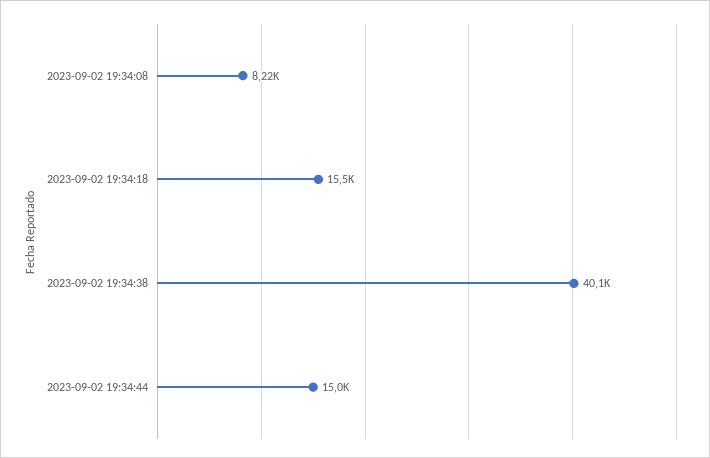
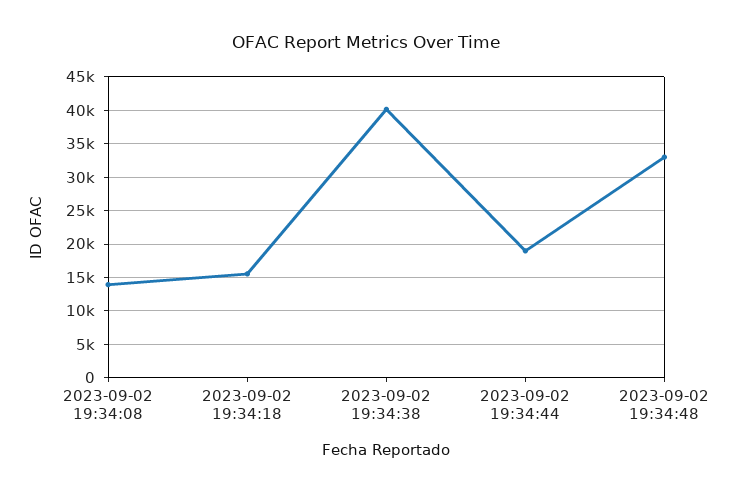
2023-09-02 19:34:08: 8220 -> 14000
2023-09-02 19:34:44: 15000 -> 19000
2023-09-02 19:34:48: none -> 33000

